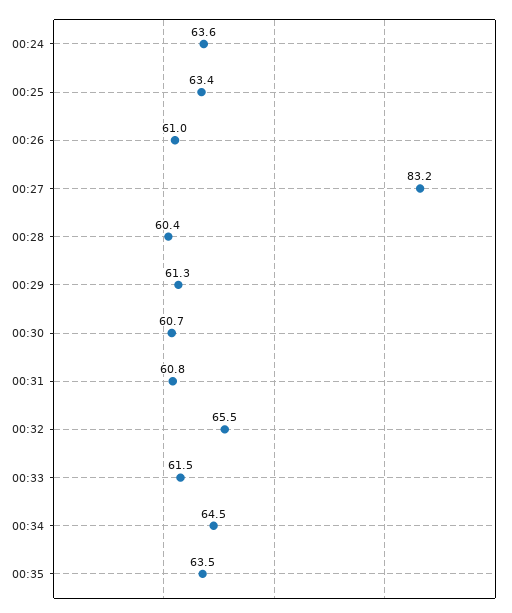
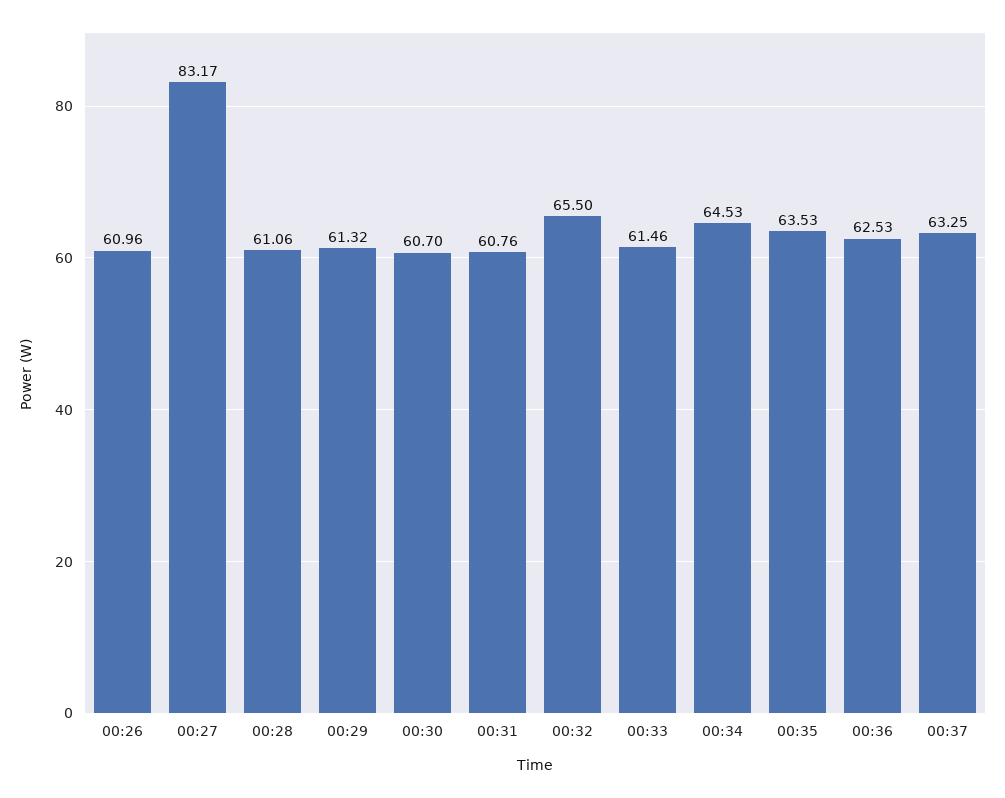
00:24: 63.6 -> none
00:25: 63.4 -> none
00:28: 60.4 -> 61.06
00:36: none -> 62.53
00:37: none -> 63.25

